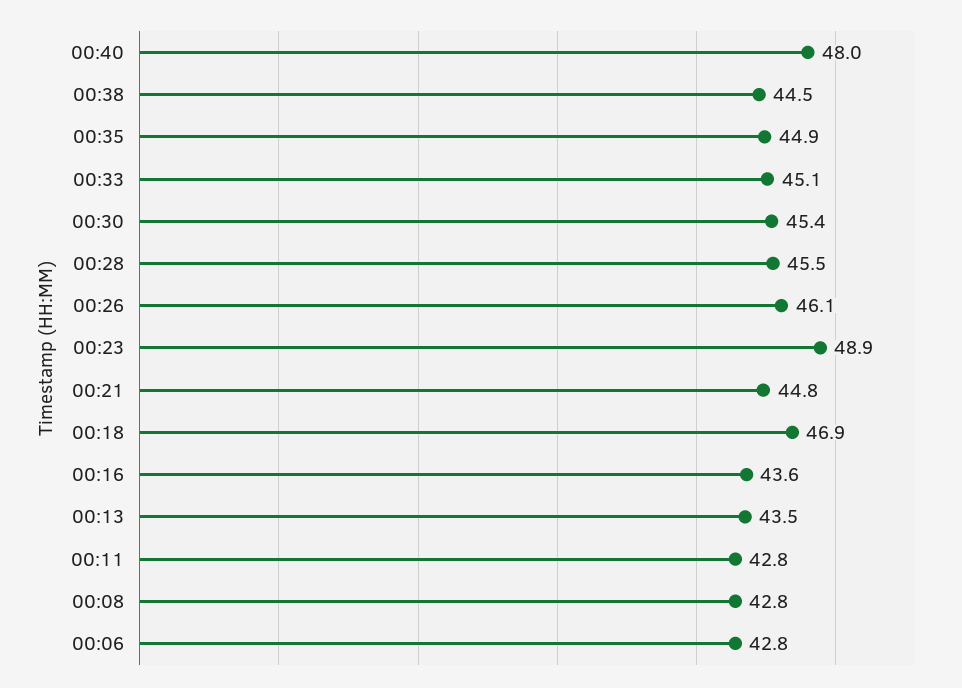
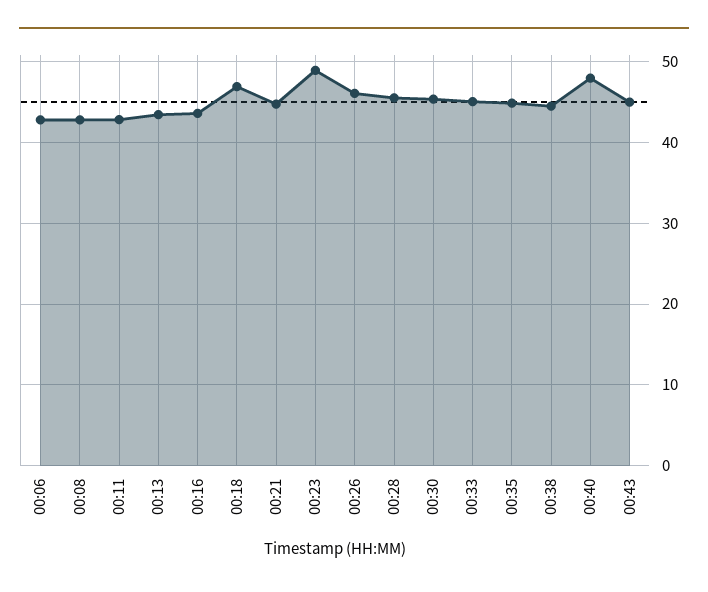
00:43: none -> 45

